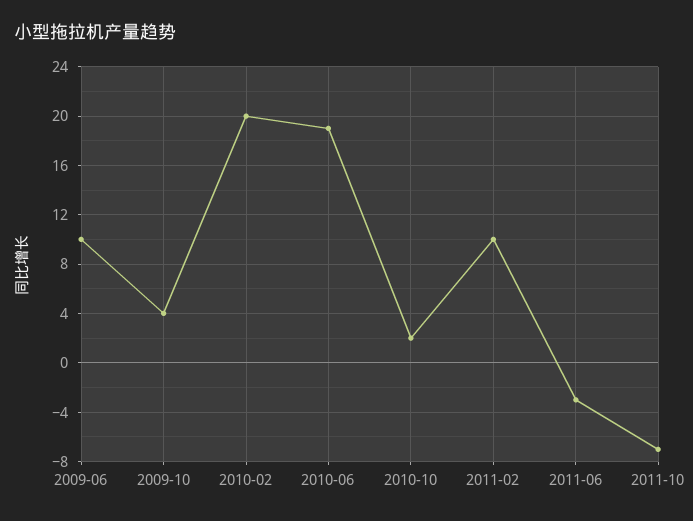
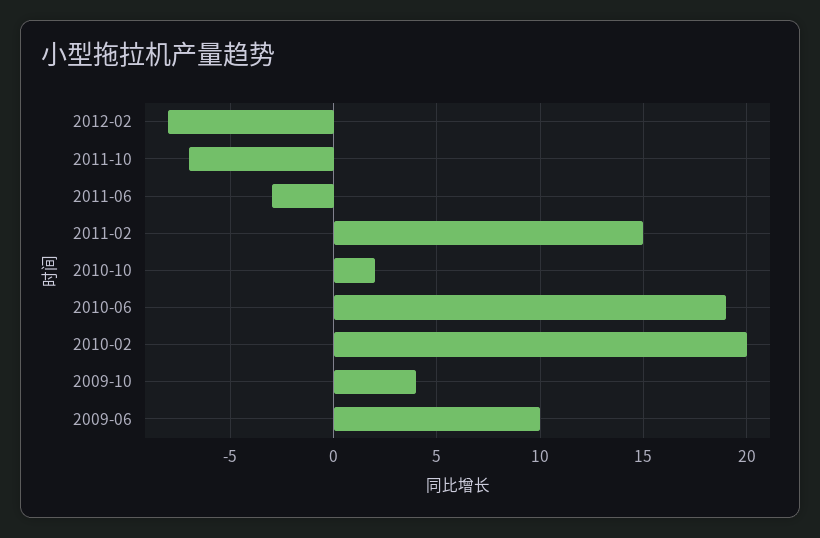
2011-02: 10 -> 15
2012-02: none -> -8

